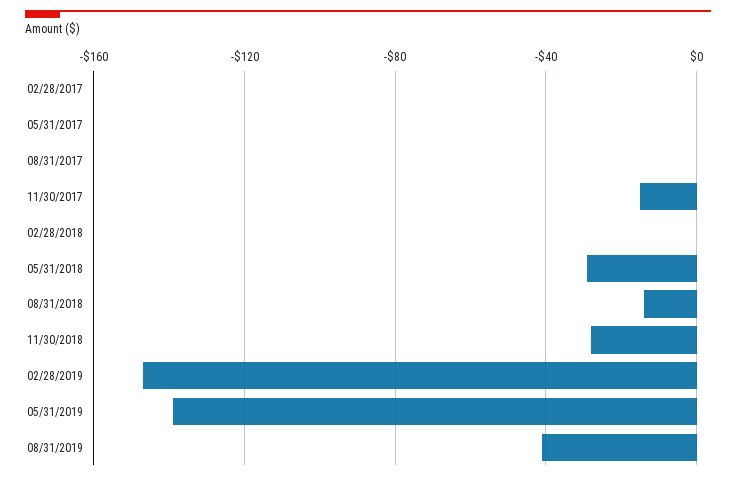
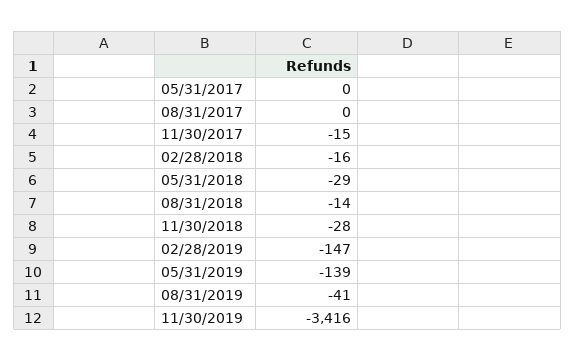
02/28/2017: 0 -> none
02/28/2018: 0 -> -16
11/30/2019: none -> -3416

